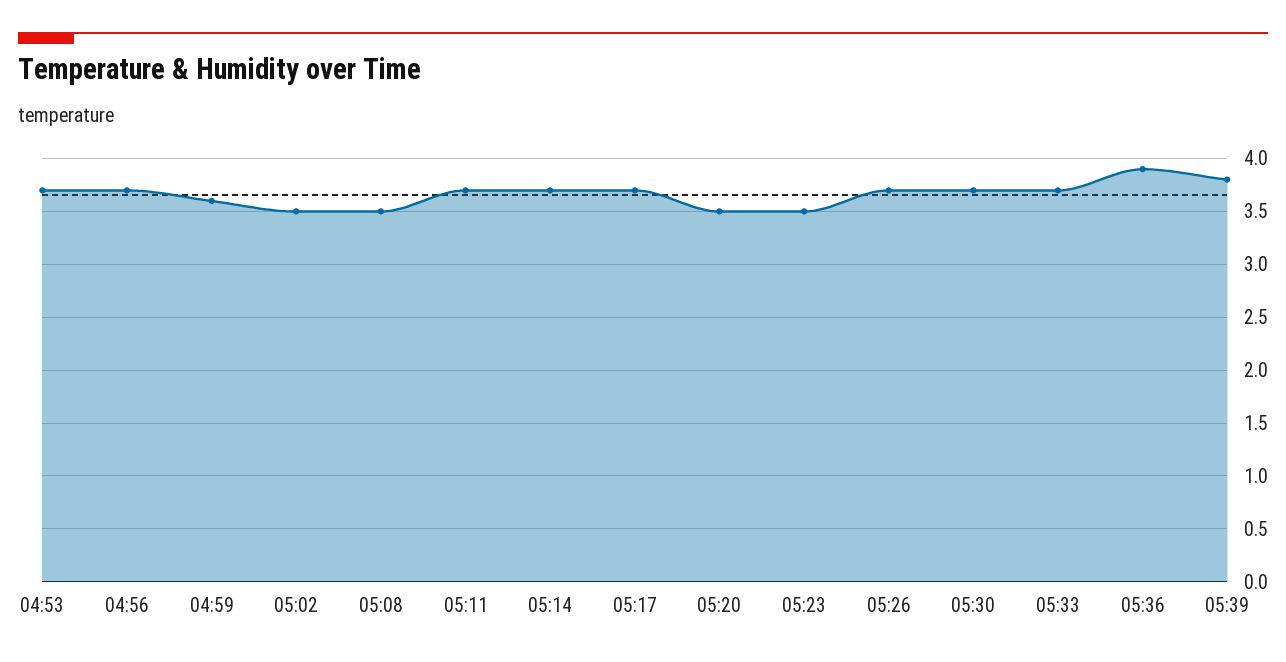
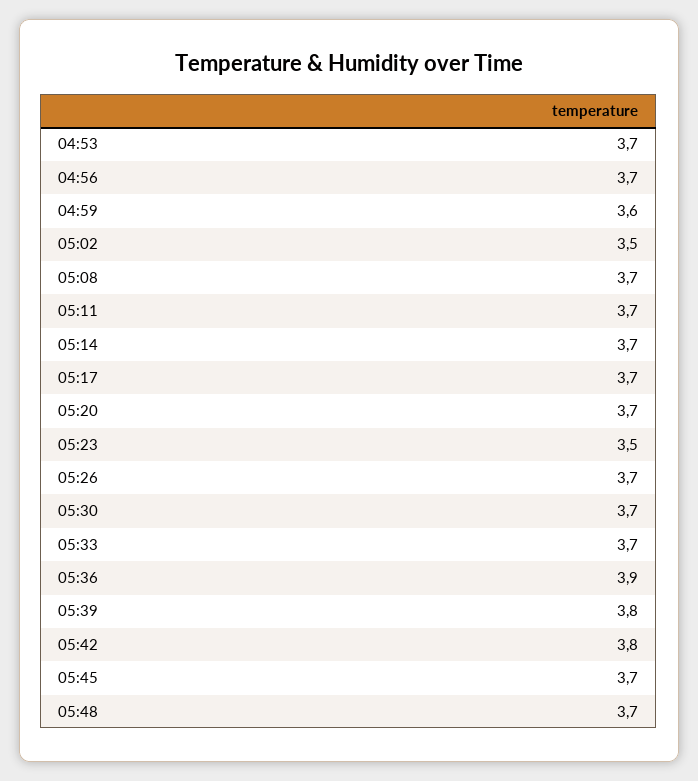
05:08: 3.5 -> 3.7
05:20: 3.5 -> 3.7
05:42: none -> 3.8
05:45: none -> 3.7
05:48: none -> 3.7

